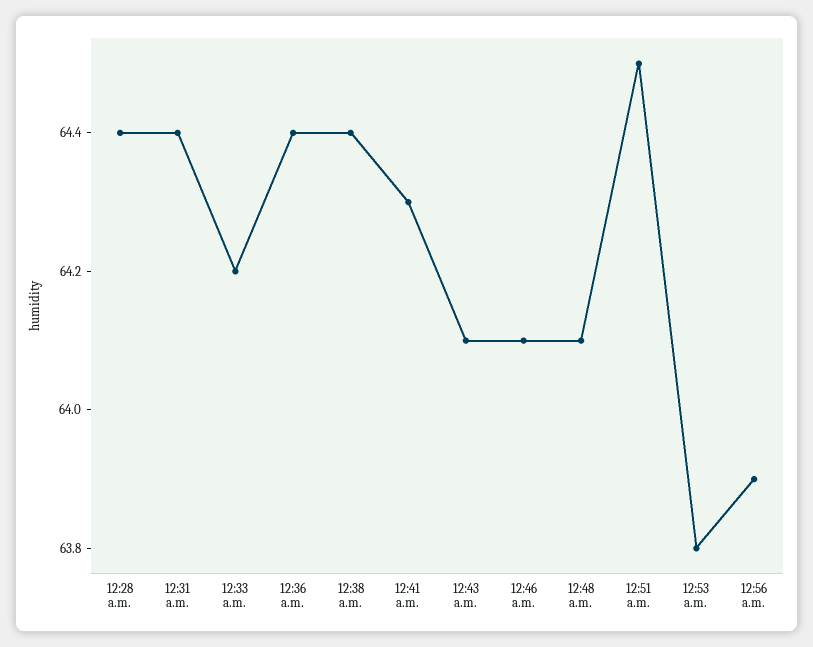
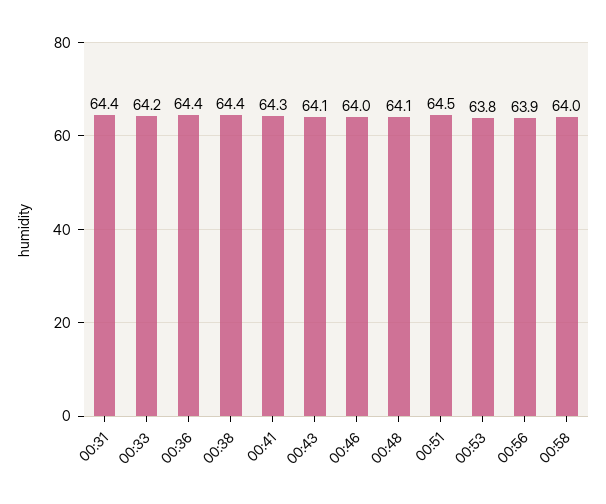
12:28 a.m.: 64.4 -> none
12:46 a.m.: 64.1 -> 64
00:58: none -> 64

